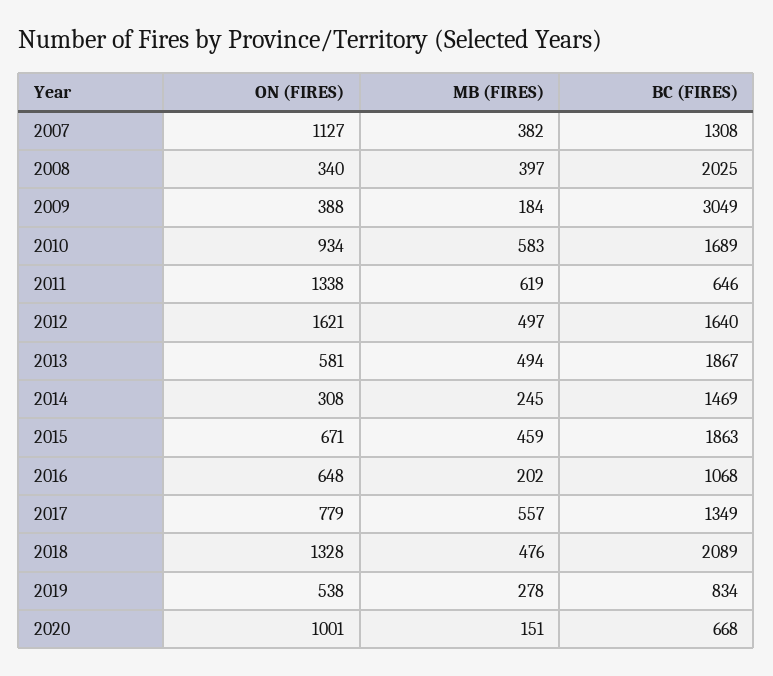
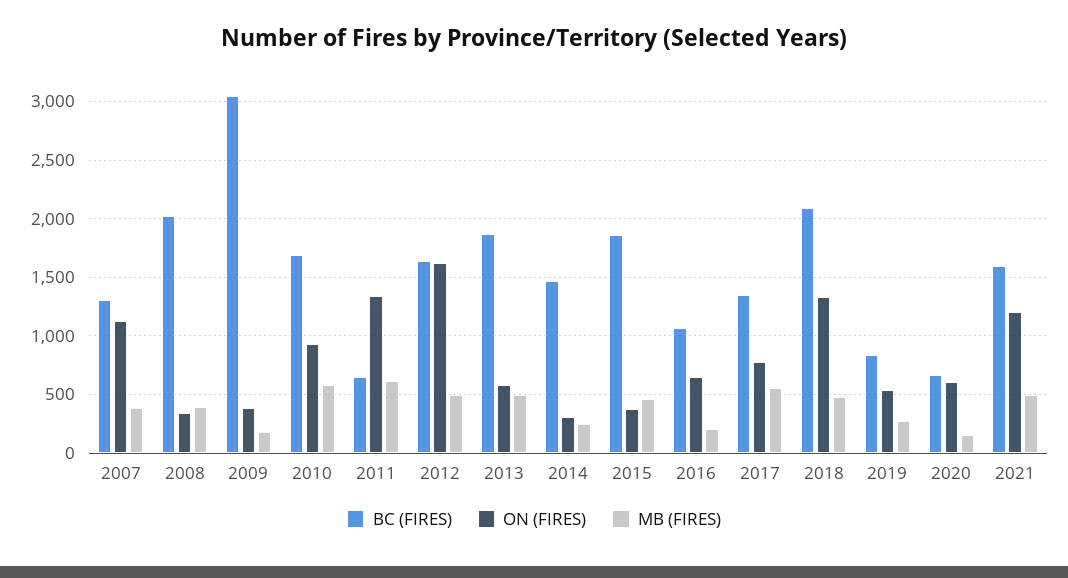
ON (FIRES), 2015: 671 -> 400
ON (FIRES), 2020: 1001 -> 600
BC (FIRES), 2021: none -> 1600
ON (FIRES), 2021: none -> 1200
MB (FIRES), 2021: none -> 500

